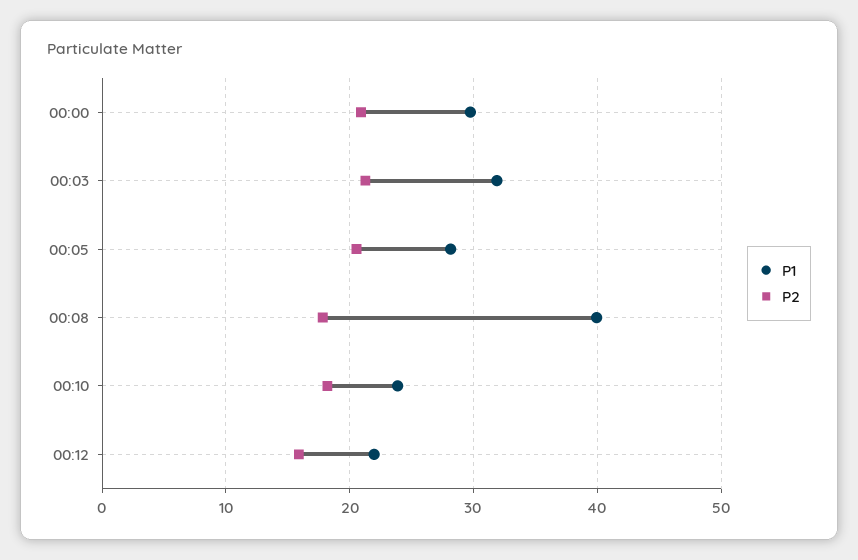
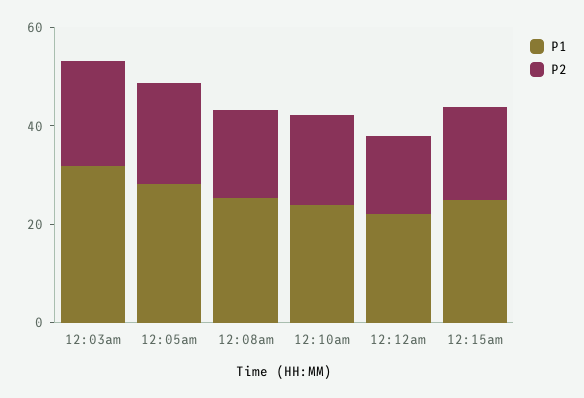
P1, 00:00: 30 -> none
P2, 00:00: 21 -> none
P1, 00:08: 40 -> 25
P1, 12:15am: none -> 25
P2, 12:15am: none -> 20

